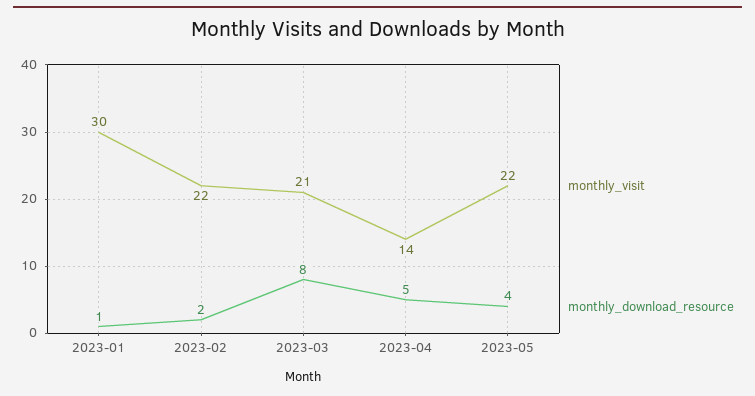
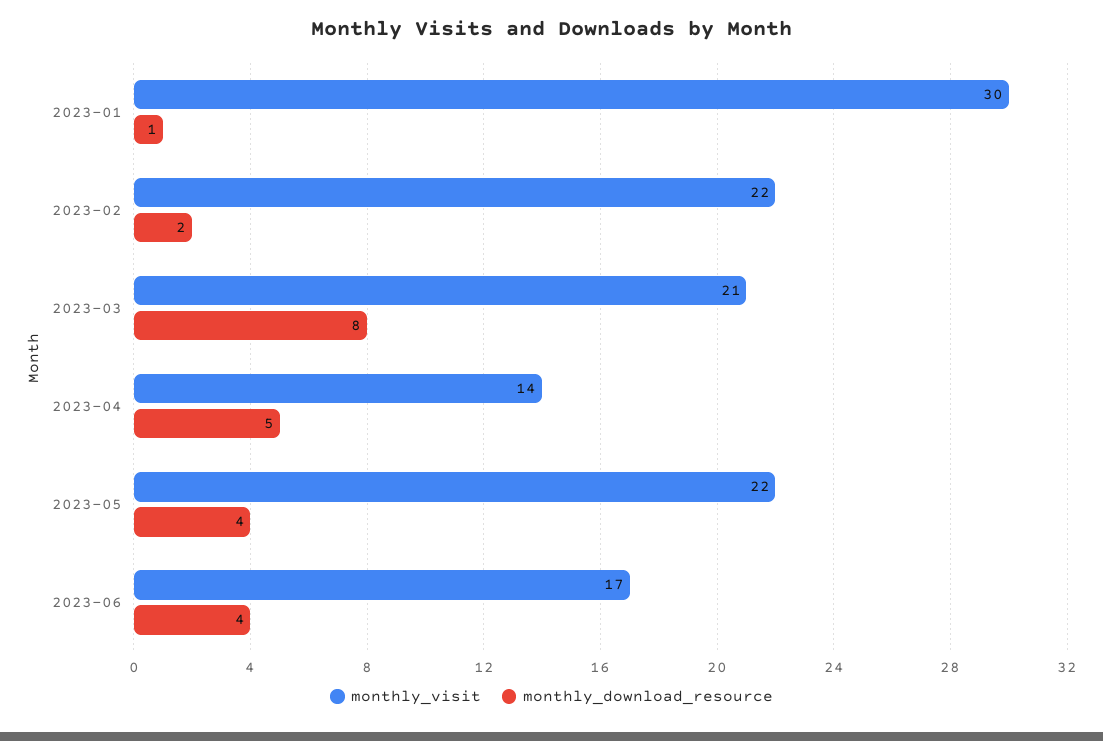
monthly_visit, 2023-06: none -> 17
monthly_download_resource, 2023-06: none -> 4

